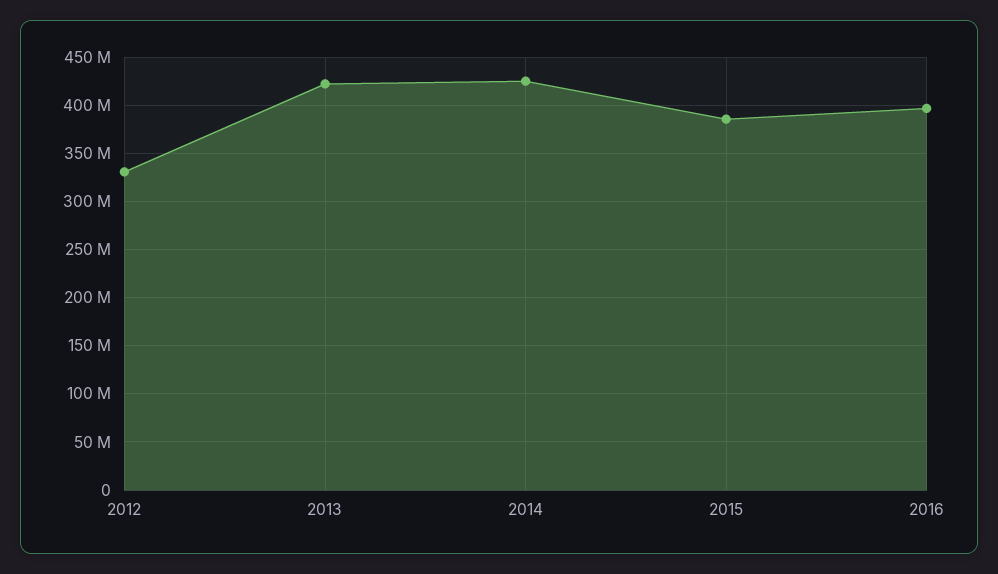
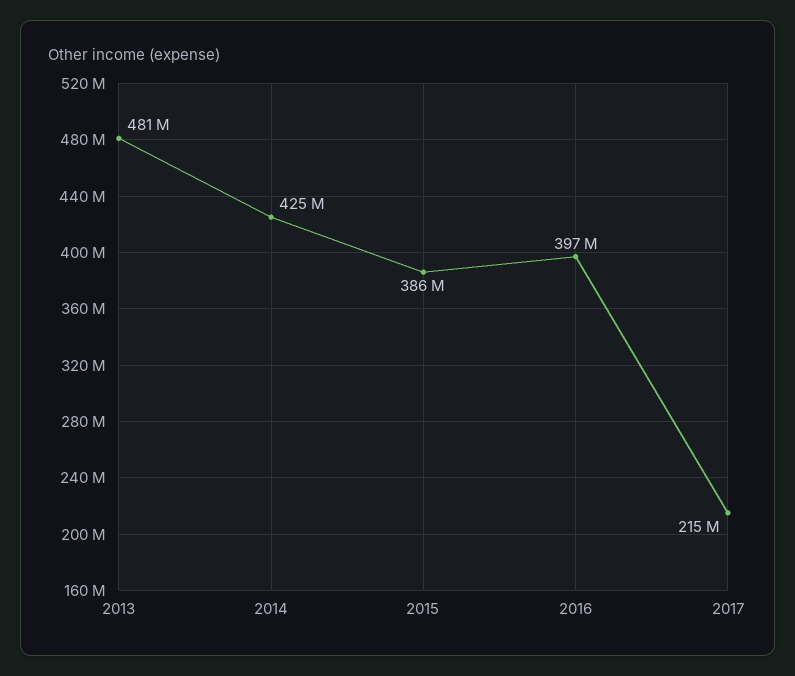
2012: 330000000 -> none
2013: 420000000 -> 481000000
2017: none -> 215000000

